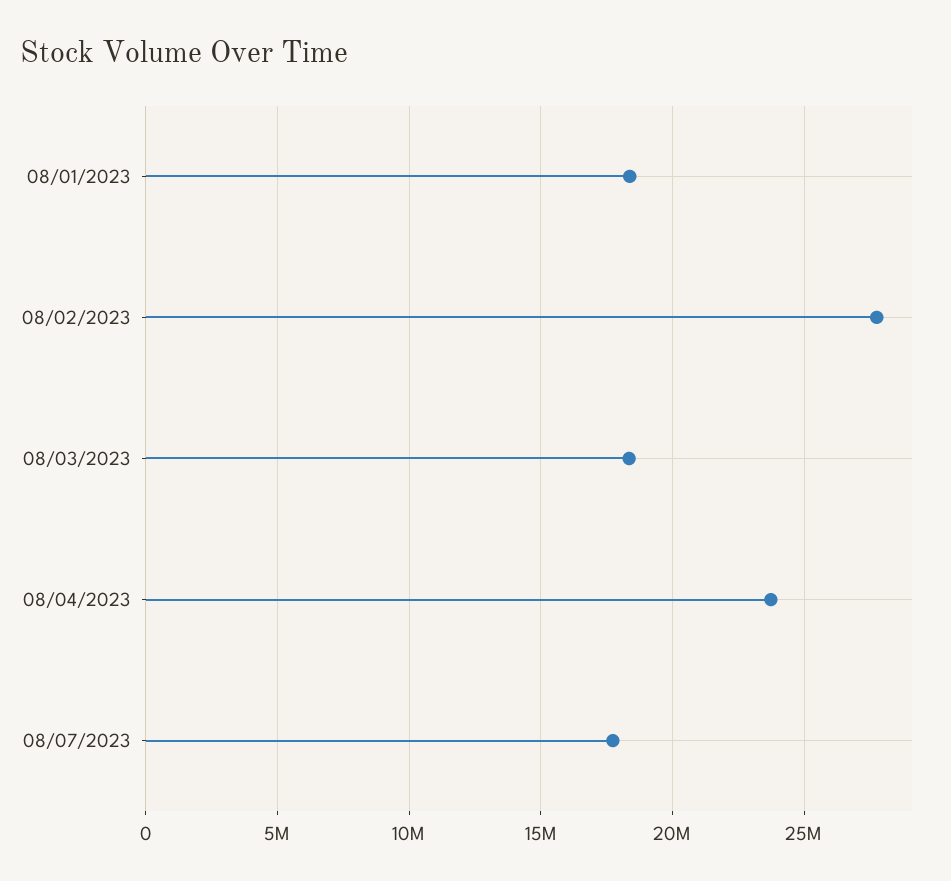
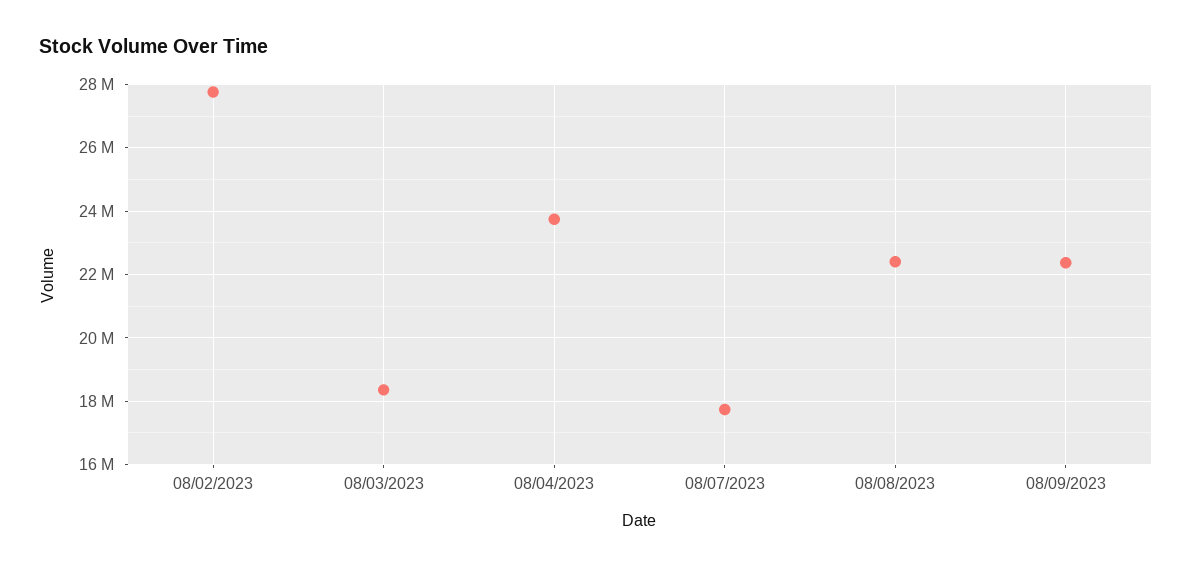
08/01/2023: 18500000 -> none
08/08/2023: none -> 22400000
08/09/2023: none -> 22400000

